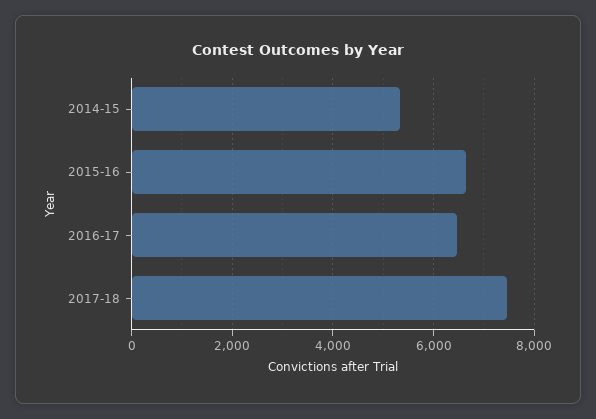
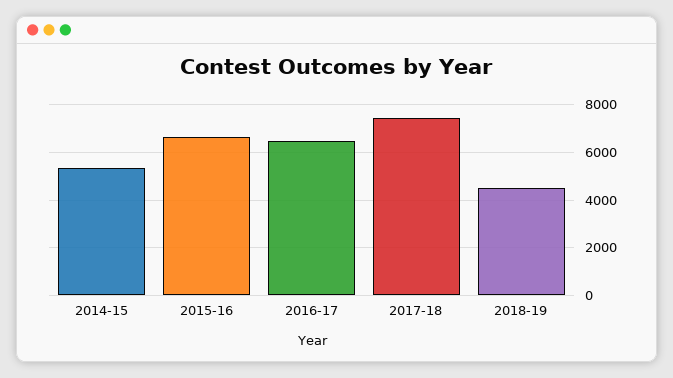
2018-19: none -> 4500

